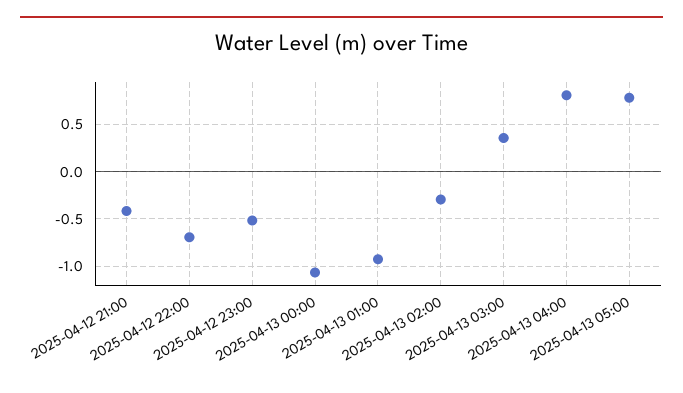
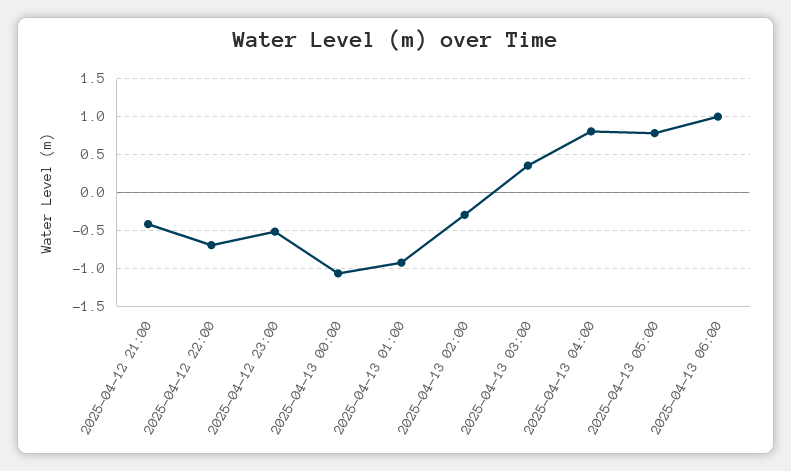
2025-04-13 06:00: none -> 1

